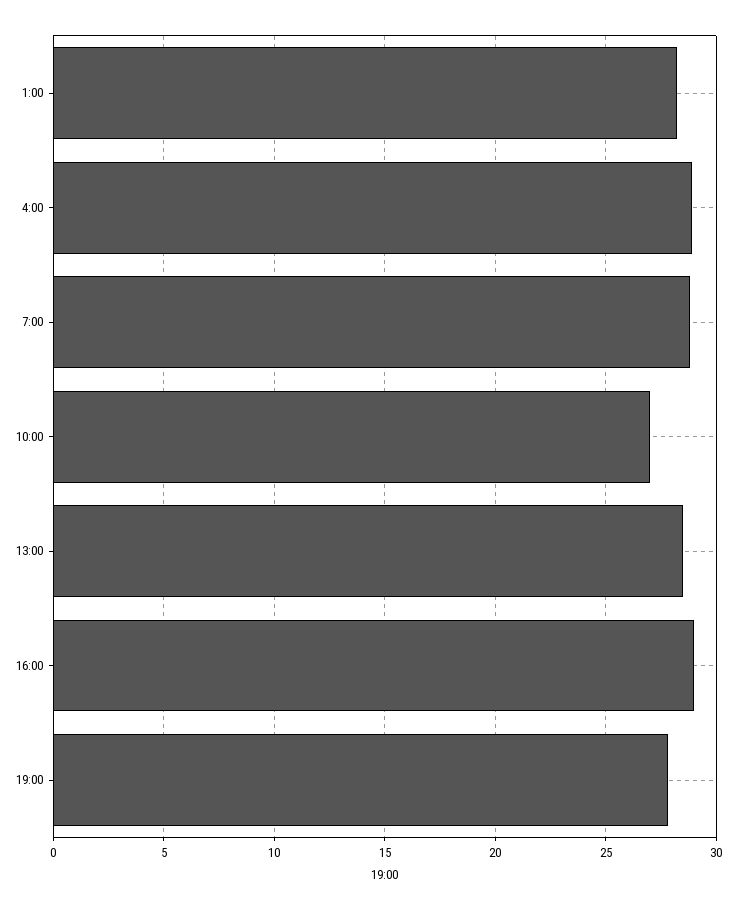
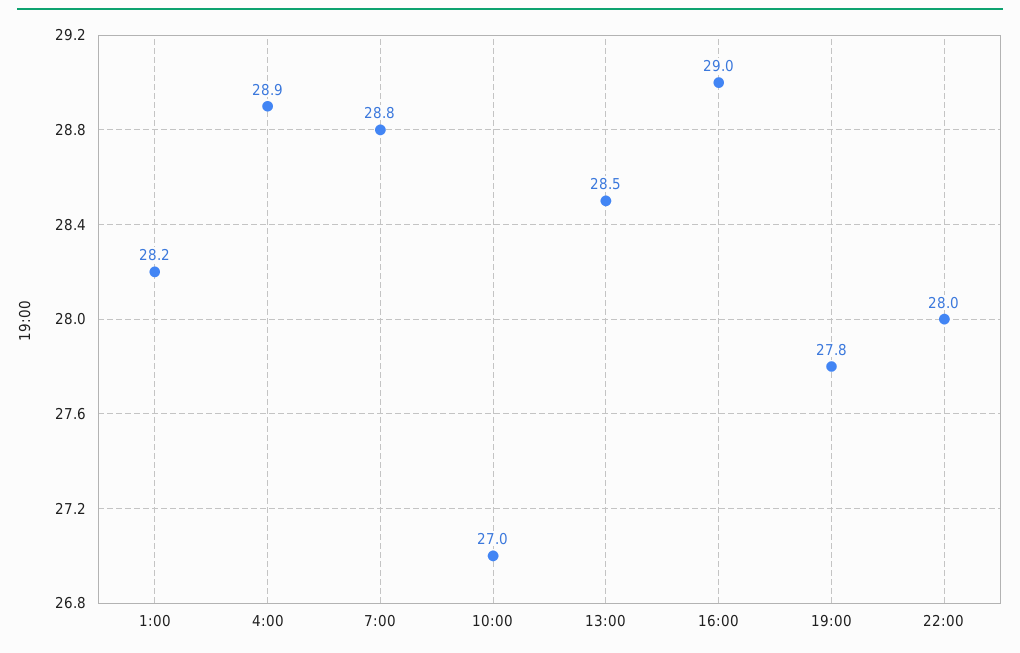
22:00: none -> 28

